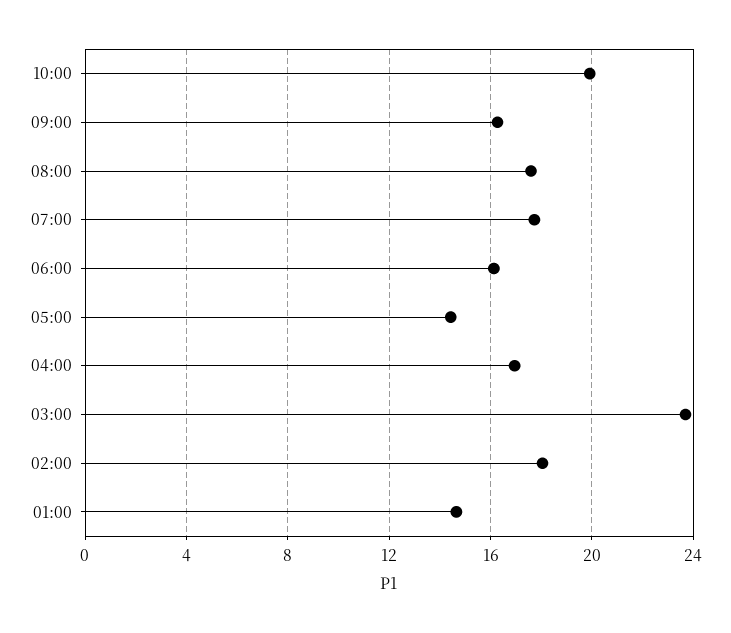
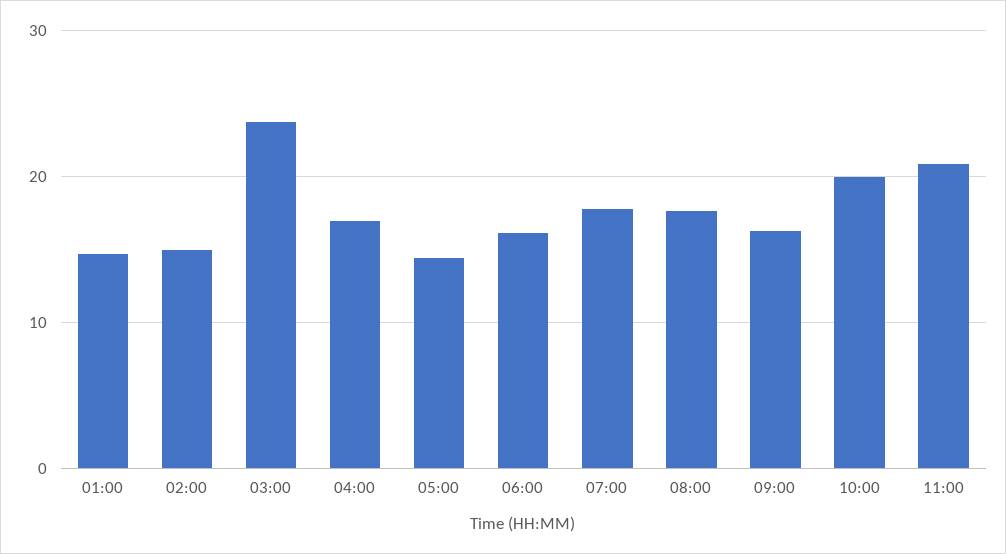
02:00: 18 -> 15
11:00: none -> 21

